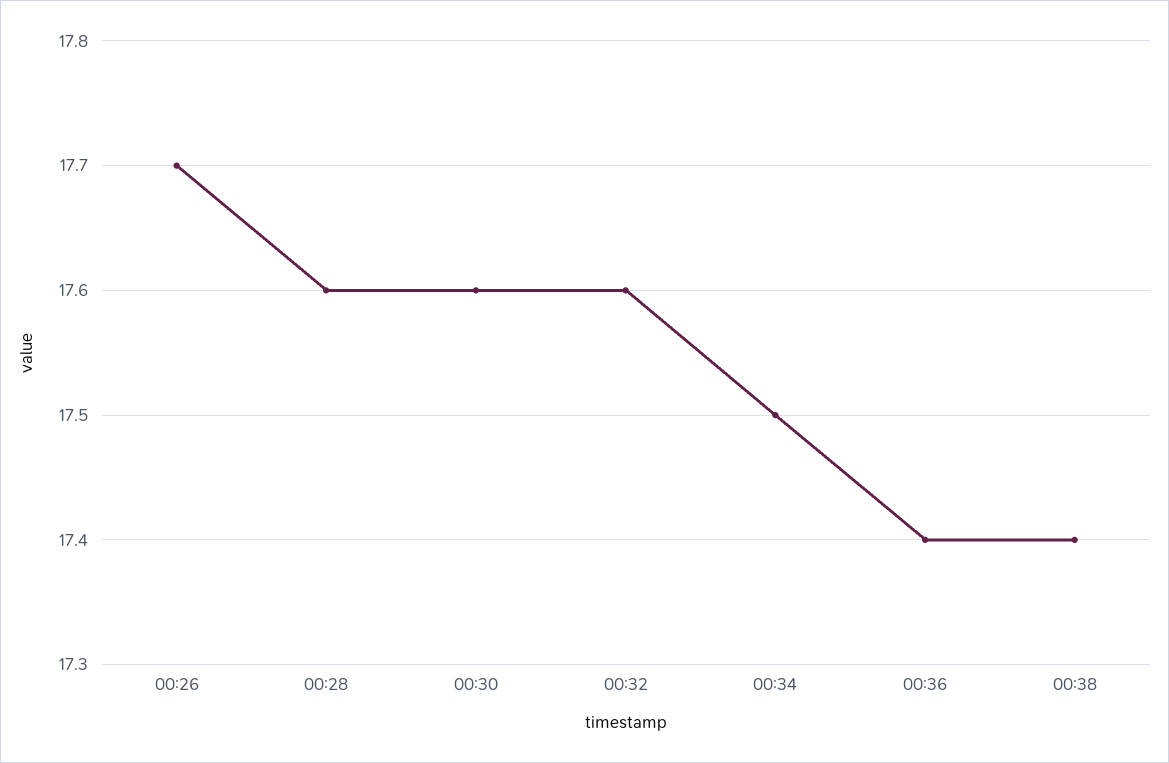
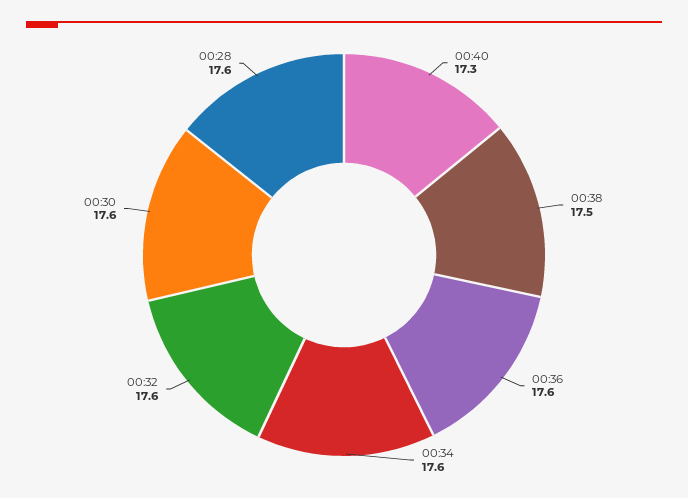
00:26: 17.7 -> none
00:34: 17.5 -> 17.6
00:36: 17.4 -> 17.6
00:38: 17.4 -> 17.5
00:40: none -> 17.3

